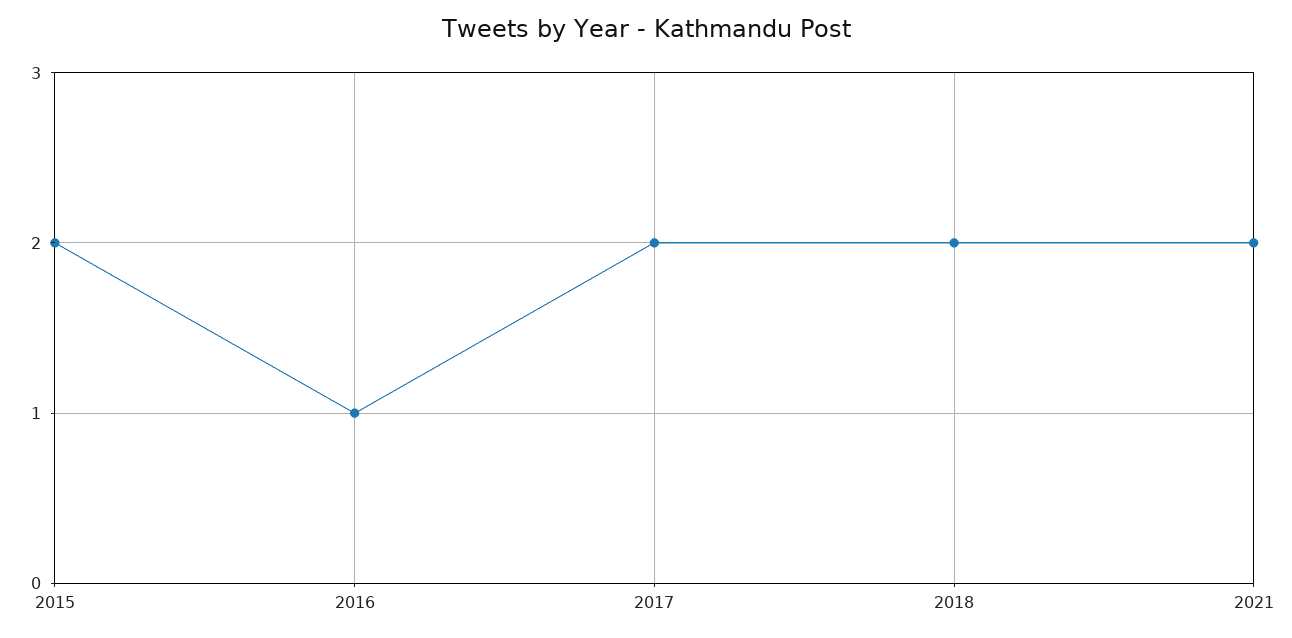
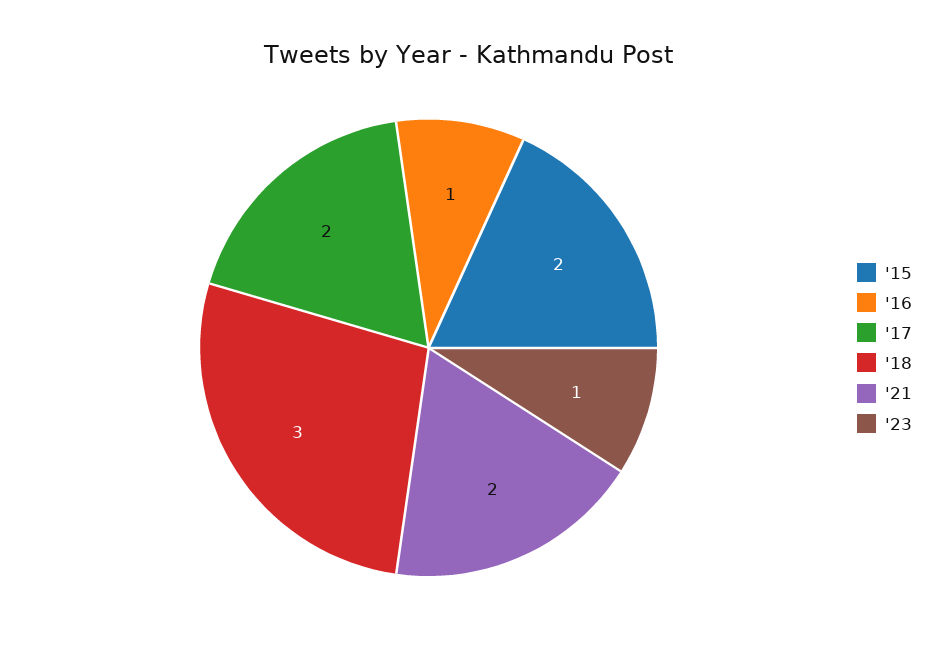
2018: 2 -> 3
'23: none -> 1

